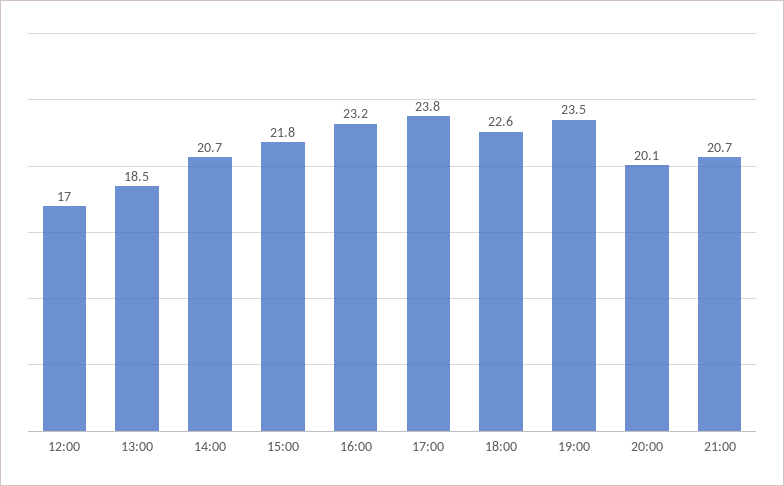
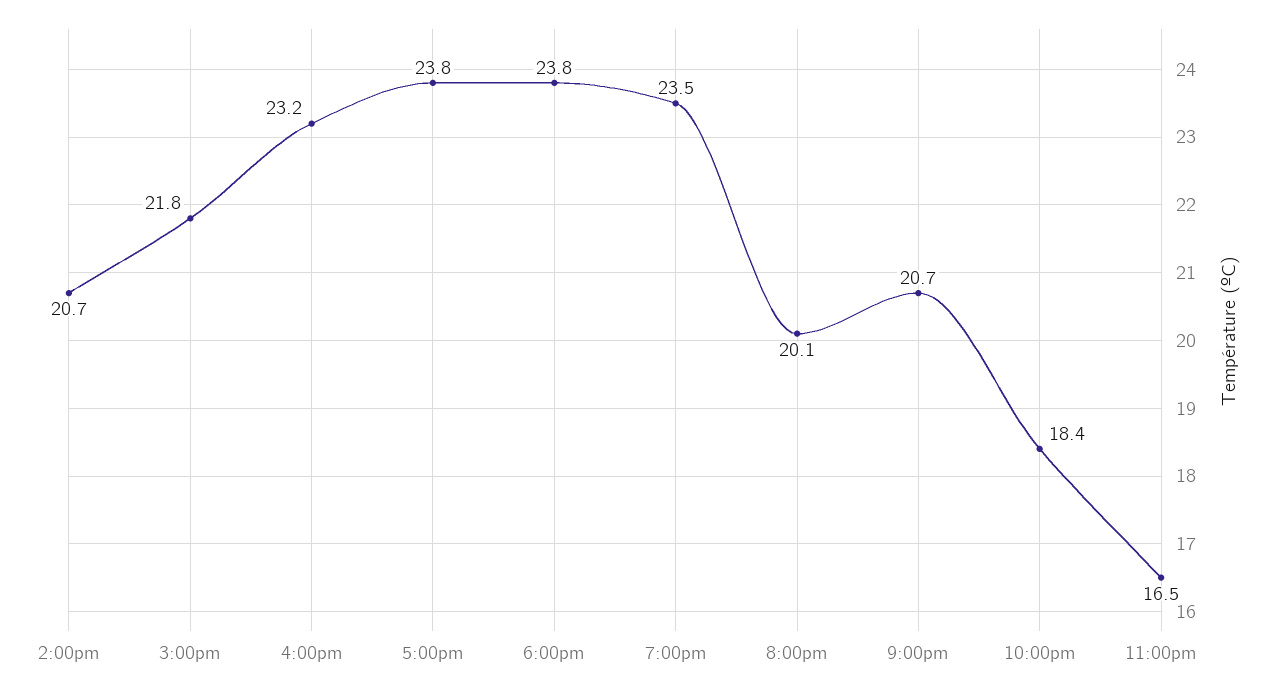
12:00: 17 -> none
13:00: 18.5 -> none
18:00: 22.6 -> 23.8
10:00pm: none -> 18.4
11:00pm: none -> 16.5

